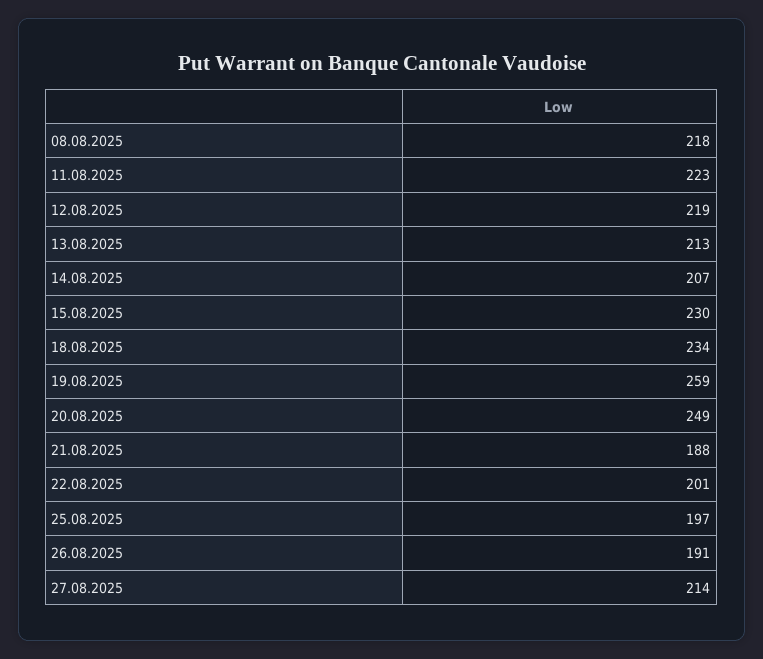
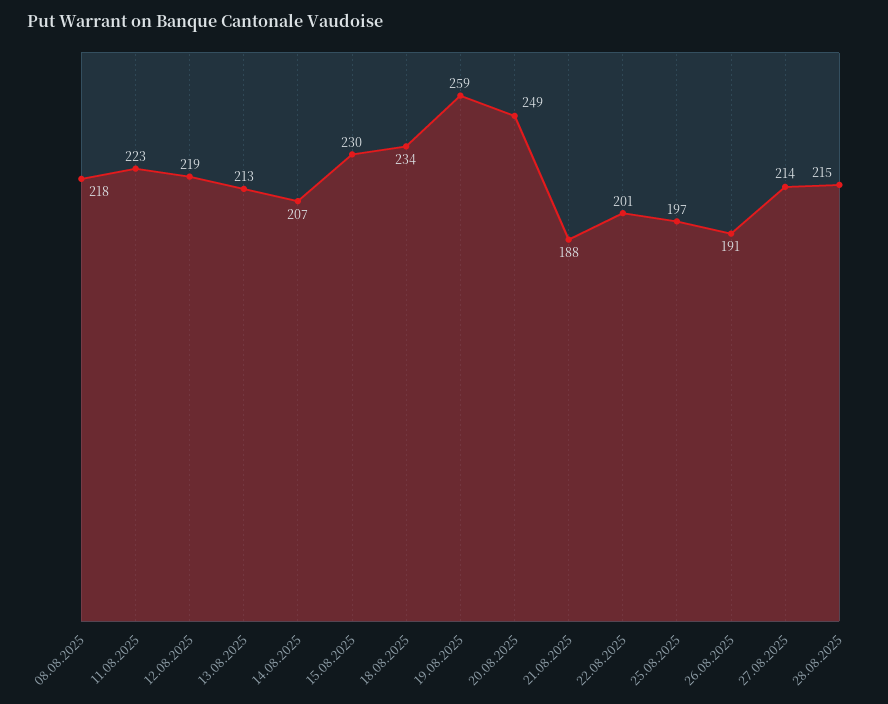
28.08.2025: none -> 215

